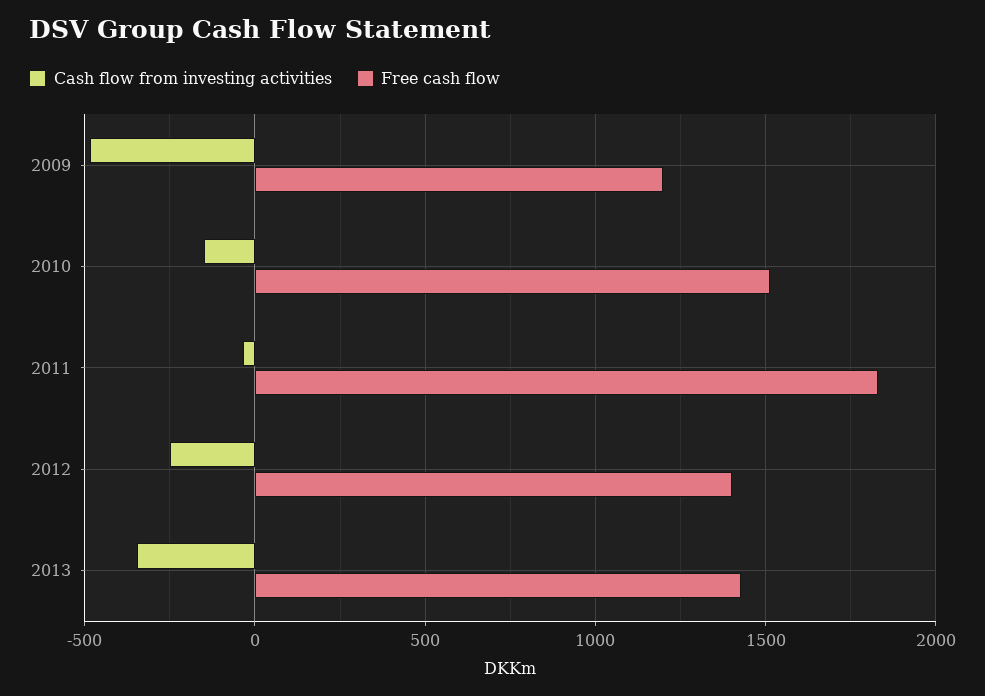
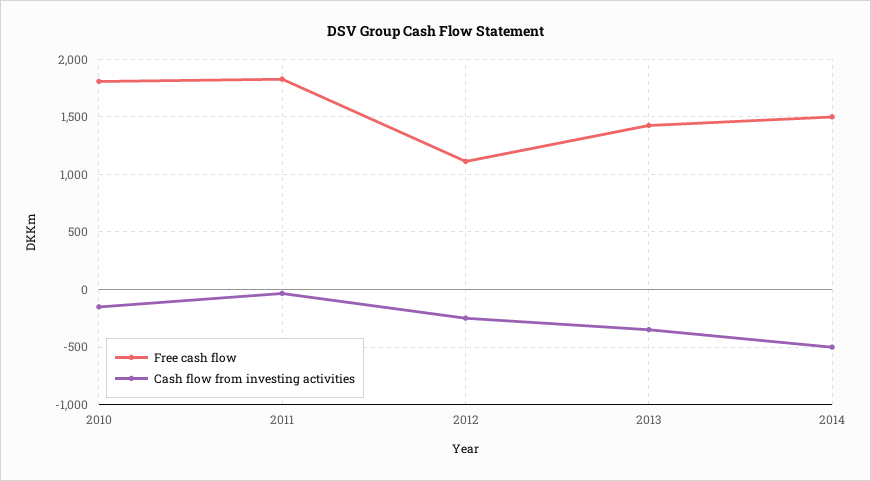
Cash flow from investing activities, 2009: -500 -> none
Free cash flow, 2009: 1200 -> none
Free cash flow, 2010: 1500 -> 1800
Free cash flow, 2012: 1400 -> 1100
Free cash flow, 2014: none -> 1500
Cash flow from investing activities, 2014: none -> -500

